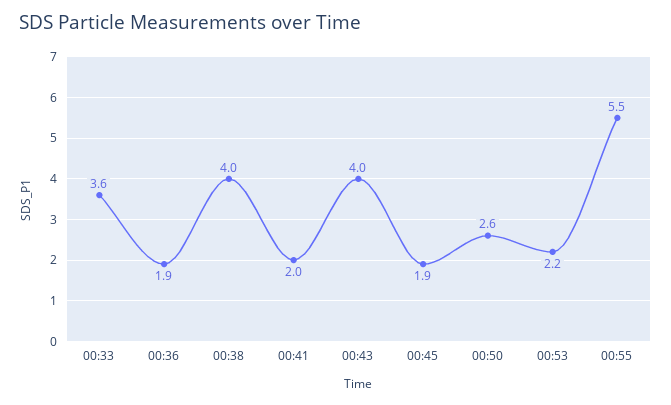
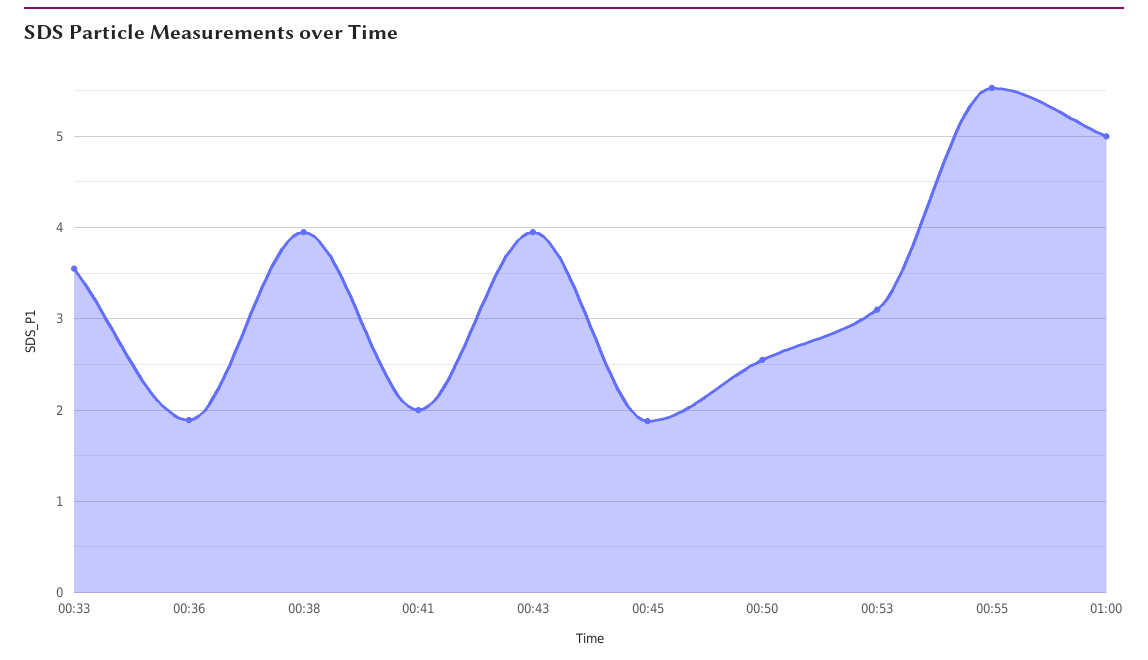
00:53: 2.2 -> 3.1
01:00: none -> 5

